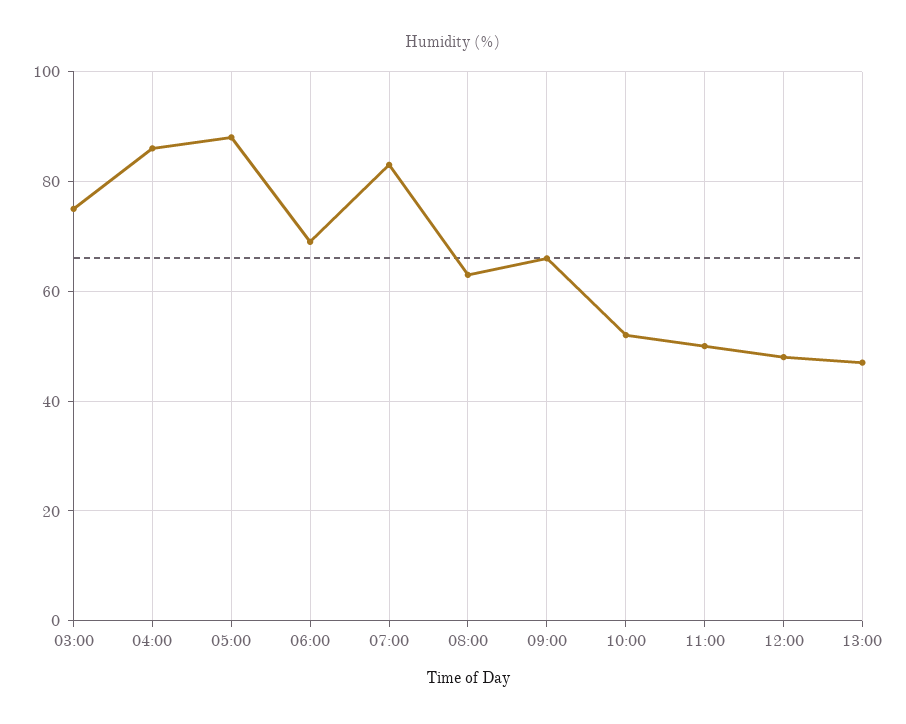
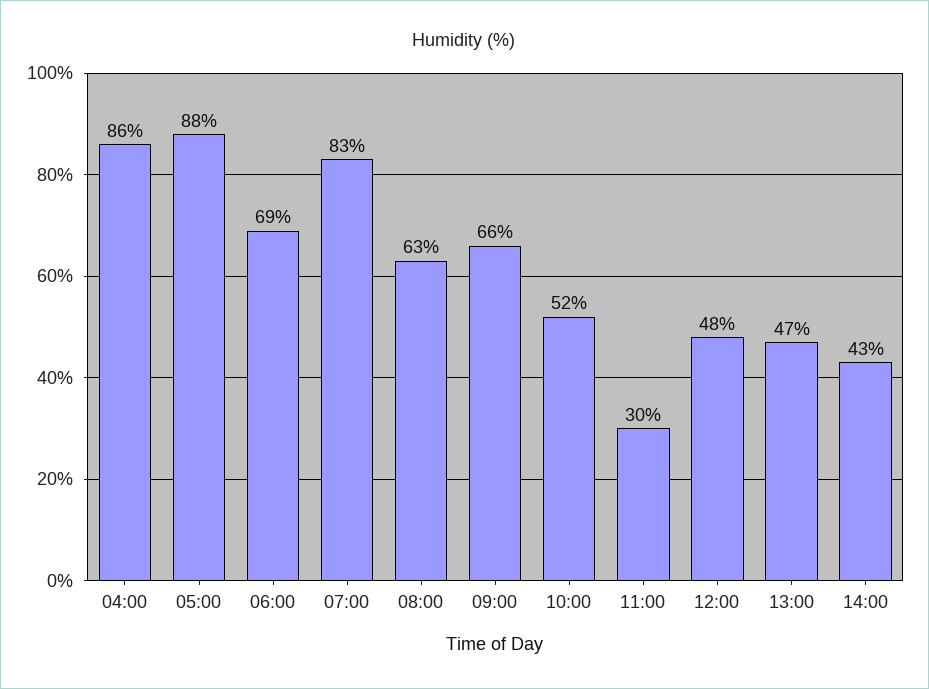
03:00: 75 -> none
11:00: 50 -> 30
14:00: none -> 43

